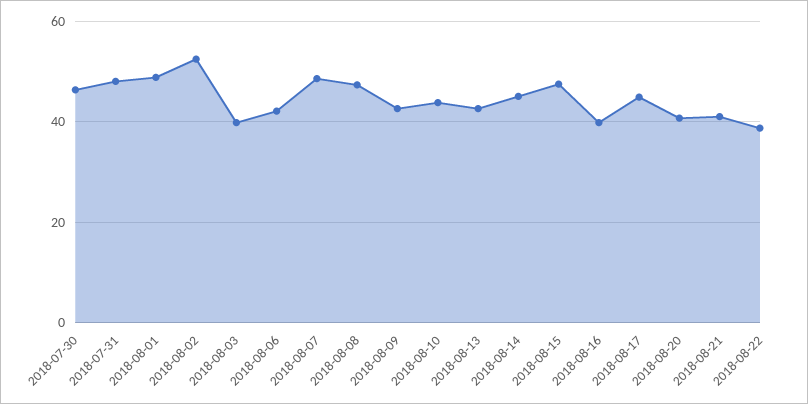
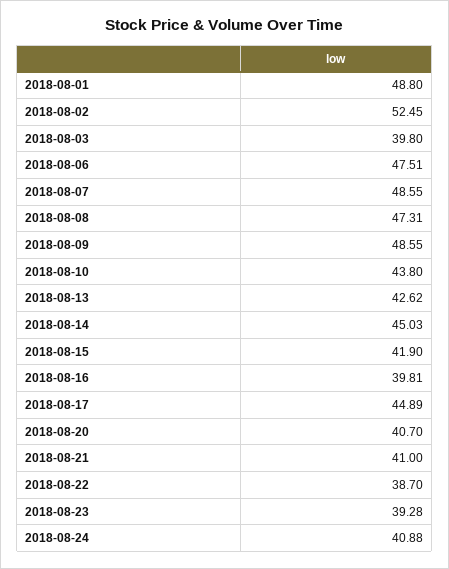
2018-07-30: 46 -> none
2018-07-31: 48 -> none
2018-08-06: 42 -> 47.51
2018-08-09: 42 -> 48.55
2018-08-15: 48 -> 41.9
2018-08-23: none -> 39.28
2018-08-24: none -> 40.88

